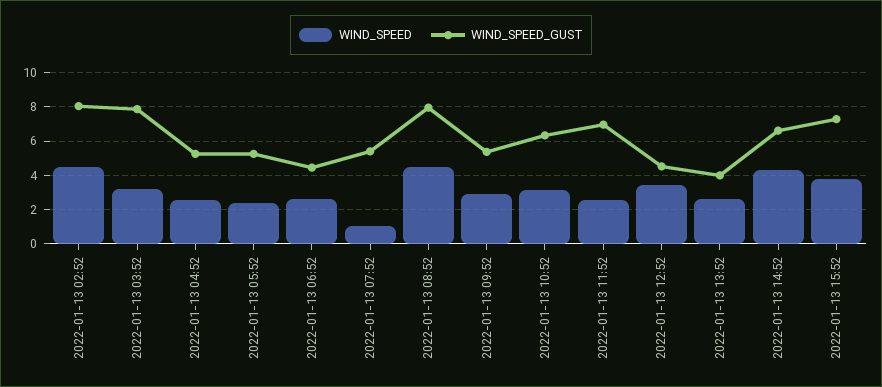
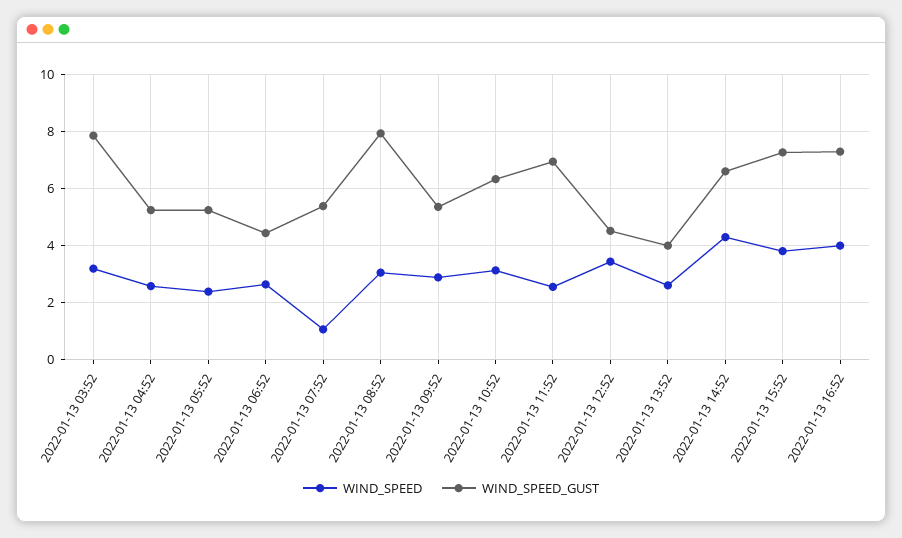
WIND_SPEED, 2022-01-13 02:52: 4.5 -> none
WIND_SPEED_GUST, 2022-01-13 02:52: 8 -> none
WIND_SPEED, 2022-01-13 08:52: 4.5 -> 3
WIND_SPEED, 2022-01-13 16:52: none -> 4
WIND_SPEED_GUST, 2022-01-13 16:52: none -> 7.25

